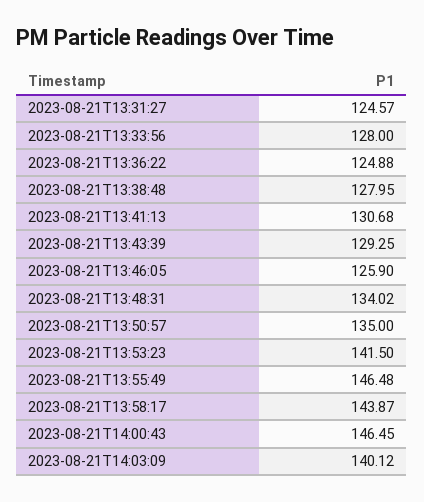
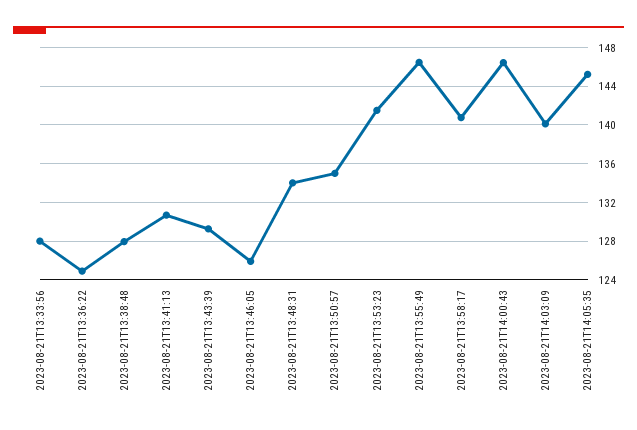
2023-08-21T13:31:27: 124.57 -> none
2023-08-21T13:58:17: 143.87 -> 141
2023-08-21T14:05:35: none -> 145

